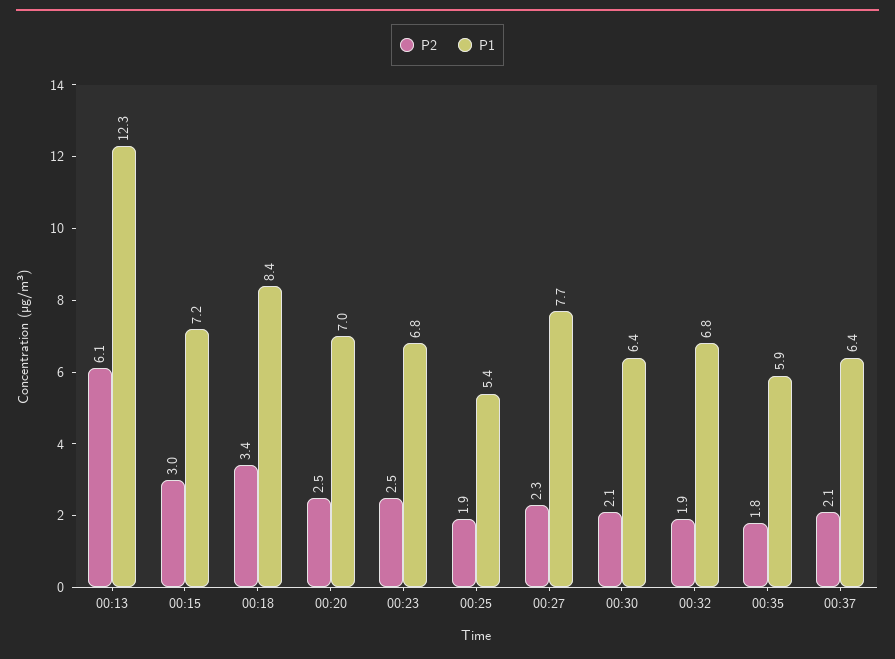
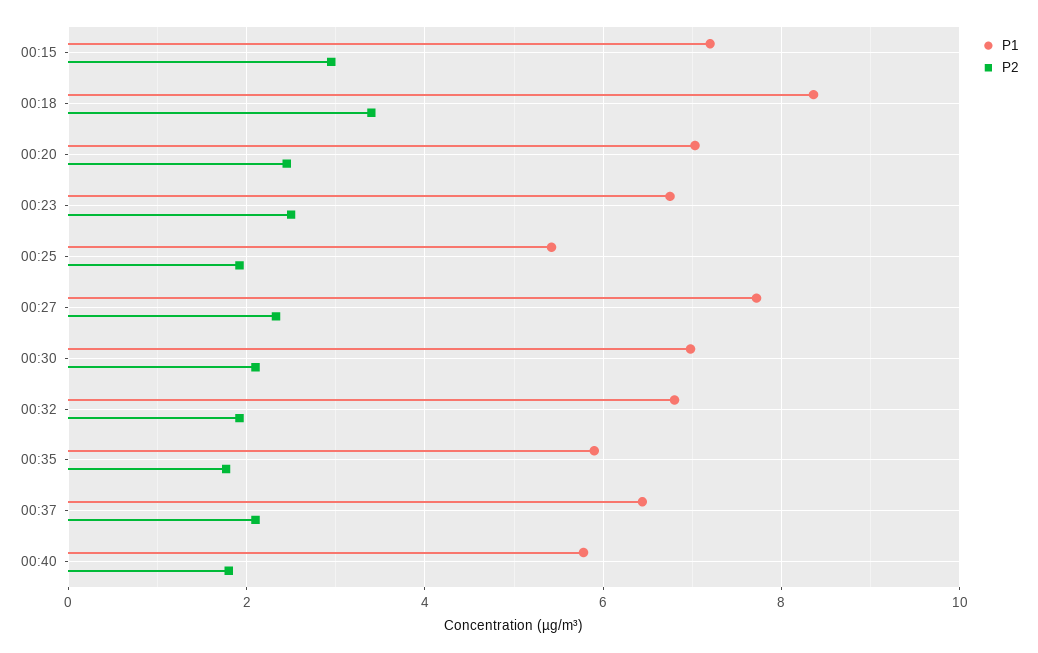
P2, 00:13: 6.1 -> none
P1, 00:13: 12.3 -> none
P1, 00:30: 6.4 -> 7
P1, 00:40: none -> 5.8
P2, 00:40: none -> 1.8

